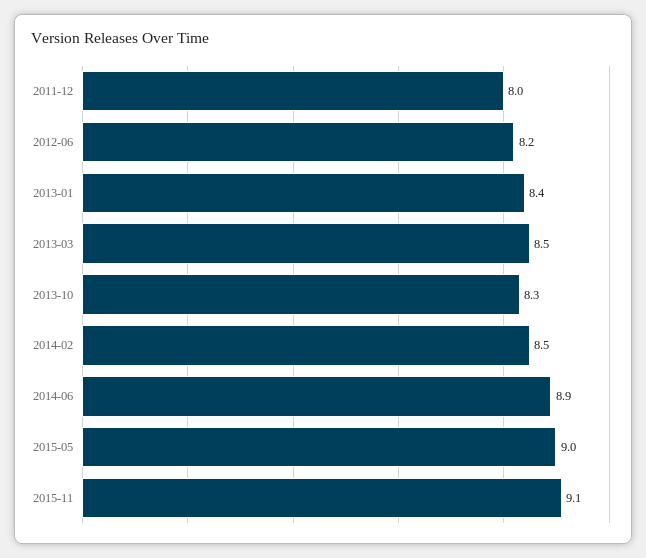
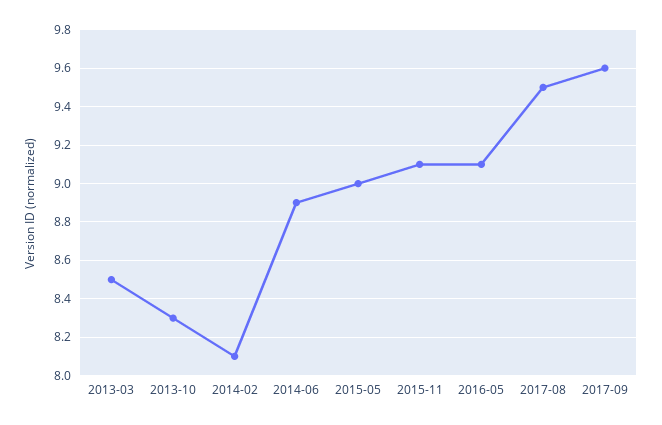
2011-12: 8 -> none
2012-06: 8.2 -> none
2013-01: 8.4 -> none
2014-02: 8.5 -> 8.1
2016-05: none -> 9.1
2017-08: none -> 9.5
2017-09: none -> 9.6

